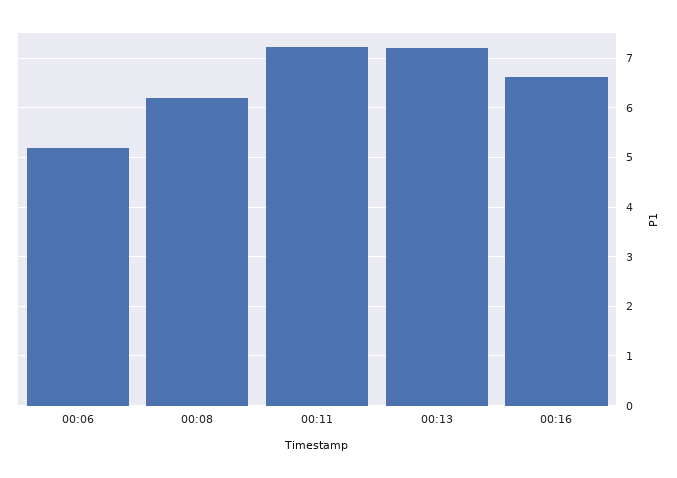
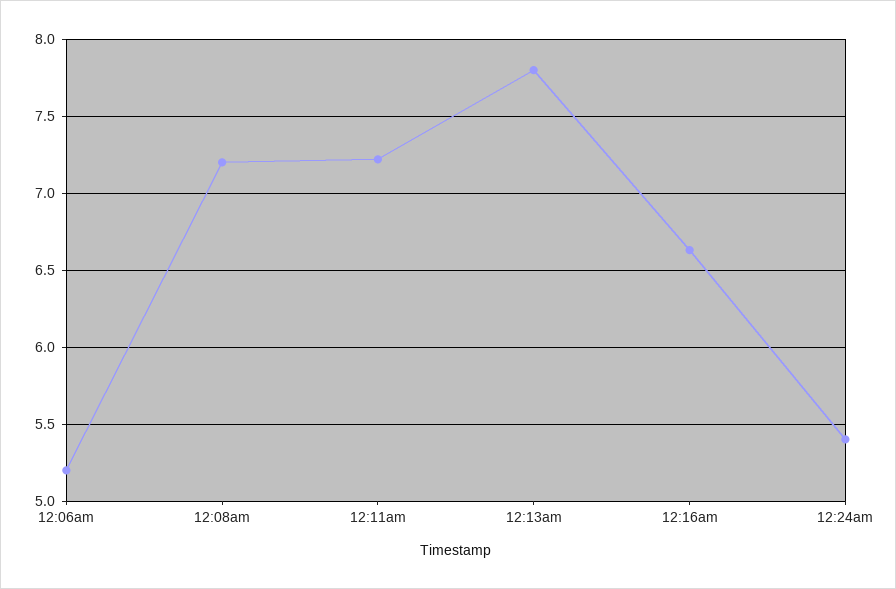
00:08: 6.2 -> 7.2
00:13: 7.2 -> 7.8
12:24am: none -> 5.4

